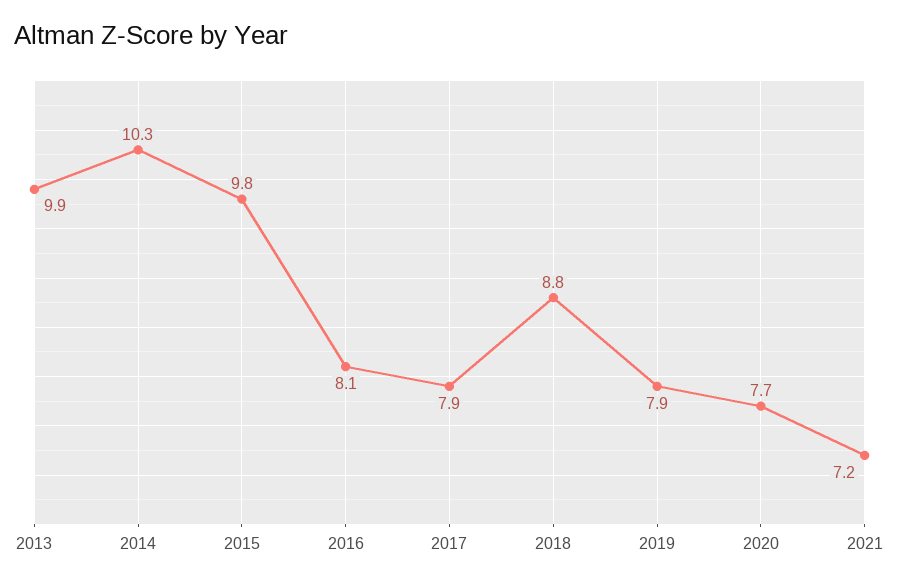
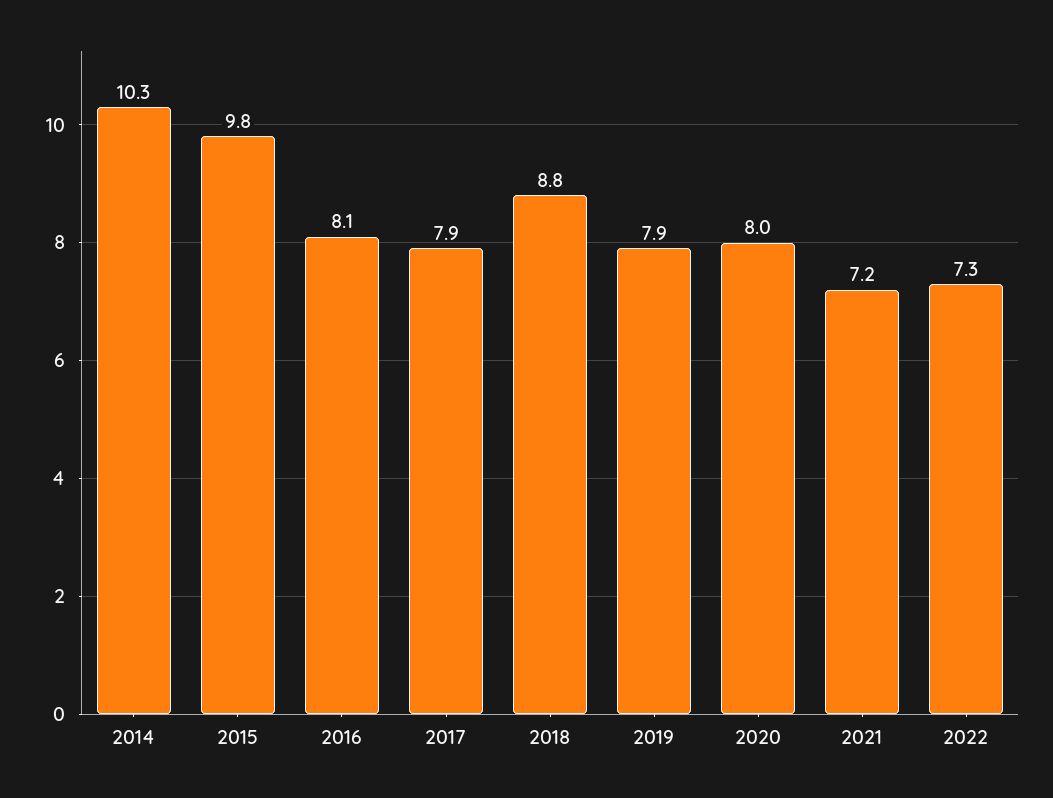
2013: 9.9 -> none
2020: 7.7 -> 8
2022: none -> 7.3

